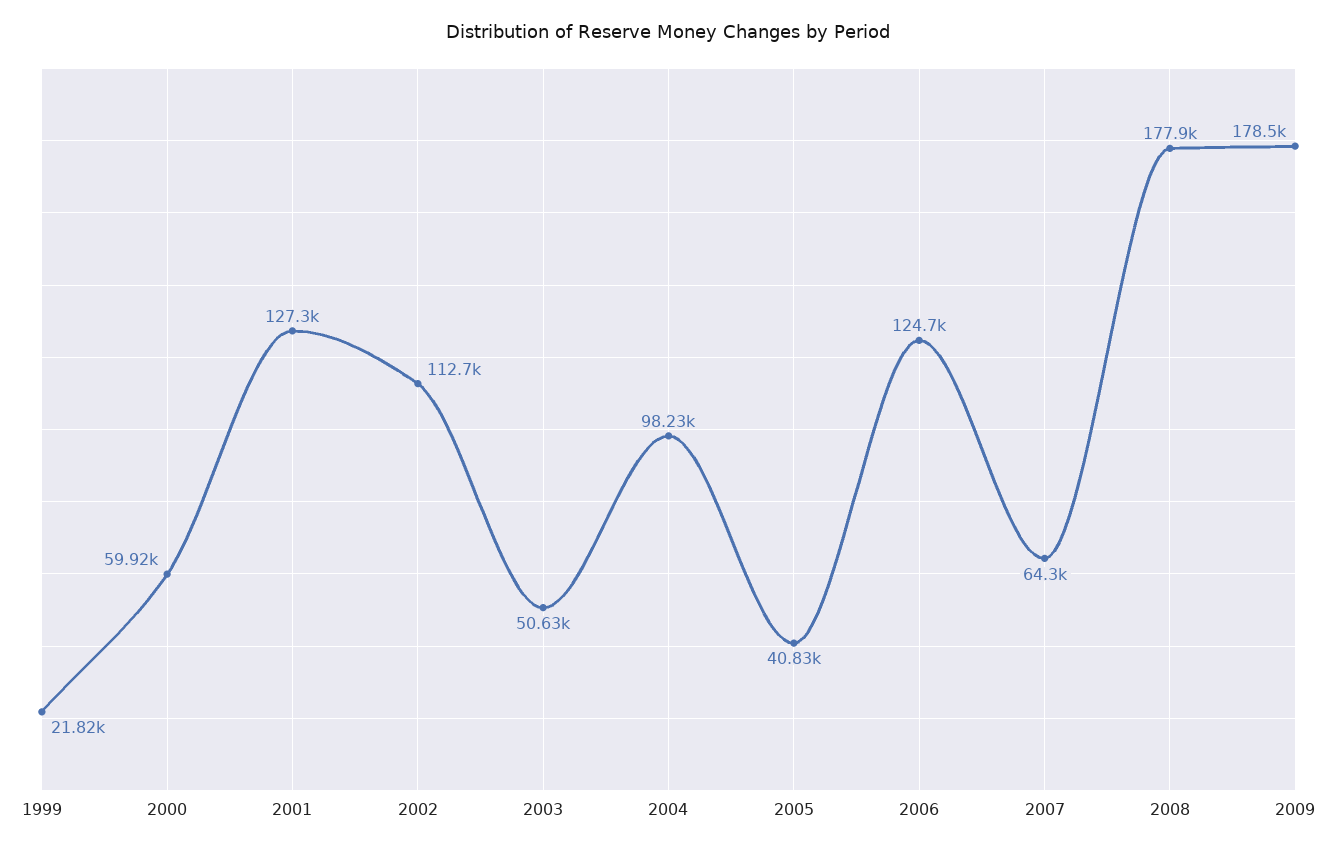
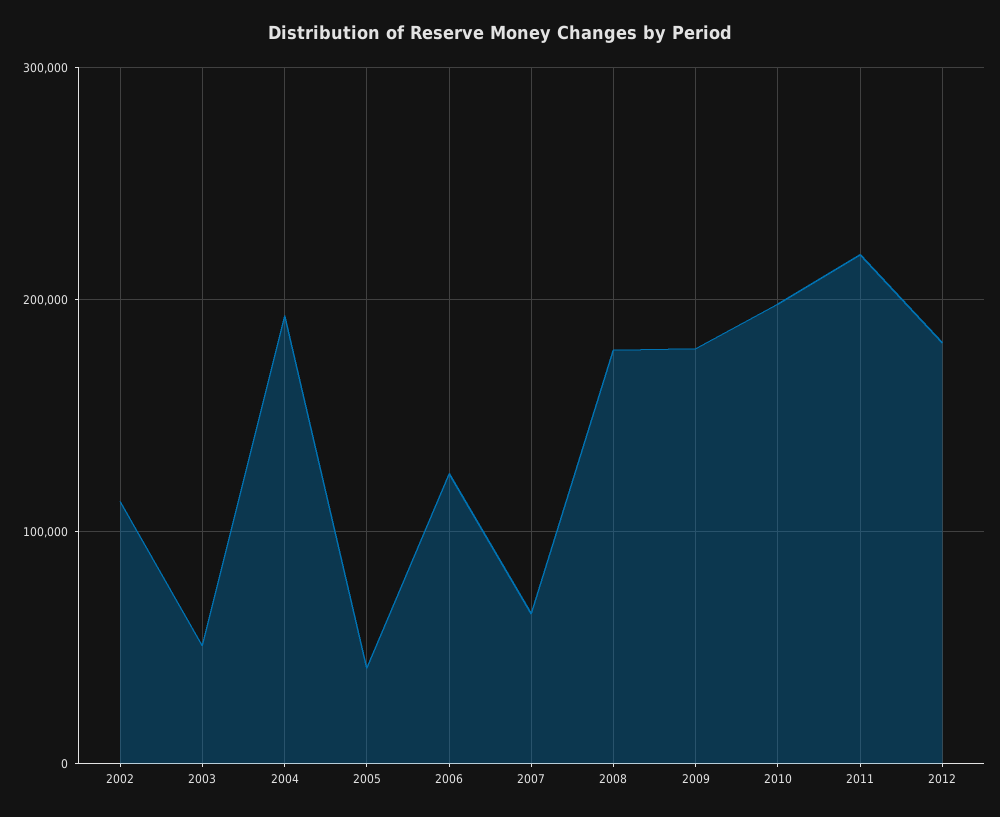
1999: 21820 -> none
2000: 59920 -> none
2001: 127300 -> none
2004: 98230 -> 190000
2010: none -> 200000
2011: none -> 220000
2012: none -> 180000

